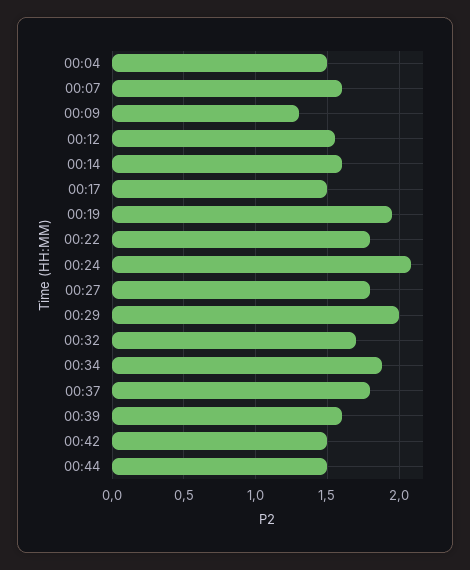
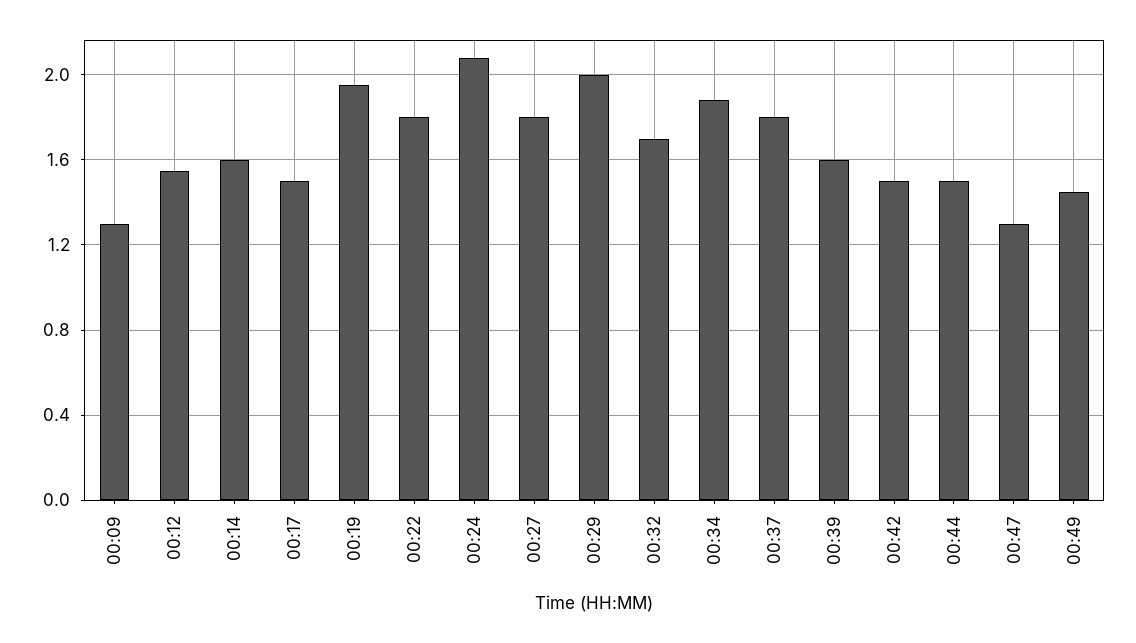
00:04: 1.5 -> none
00:07: 1.6 -> none
00:47: none -> 1.3
00:49: none -> 1.45

